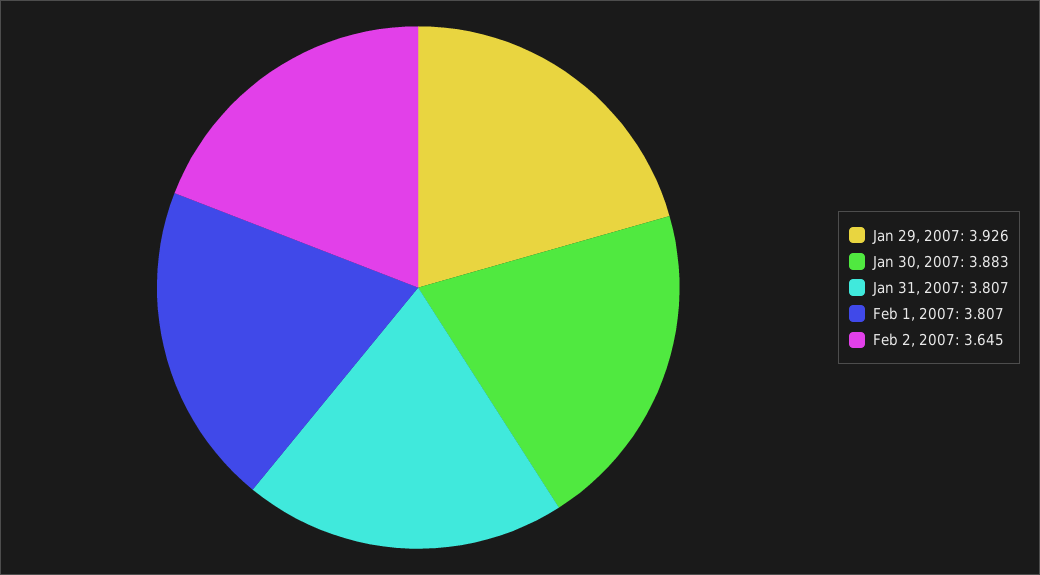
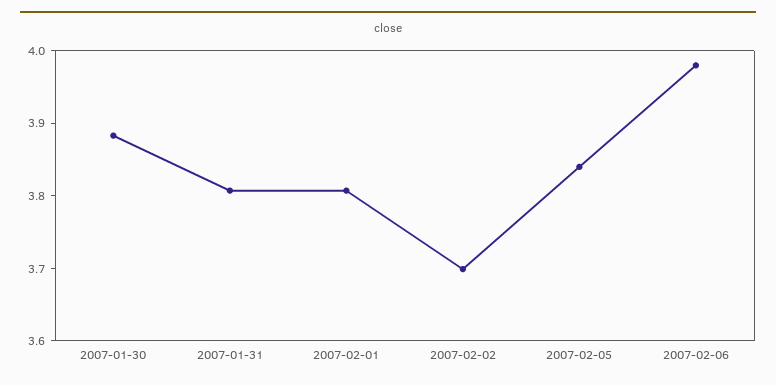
Jan 29, 2007: 3.926 -> none
Feb 2, 2007: 3.645 -> 3.7
2007-02-05: none -> 3.84
2007-02-06: none -> 3.98

